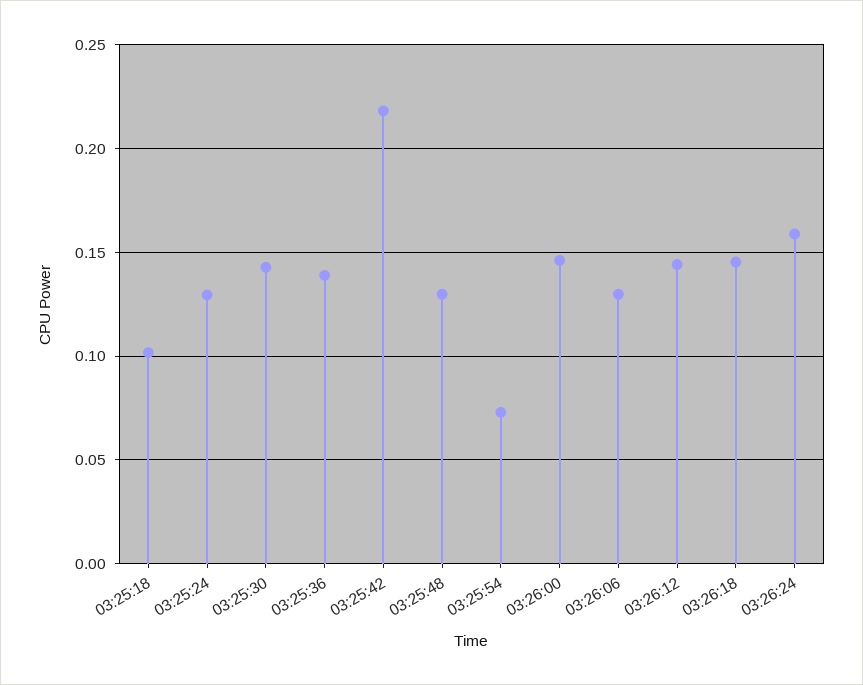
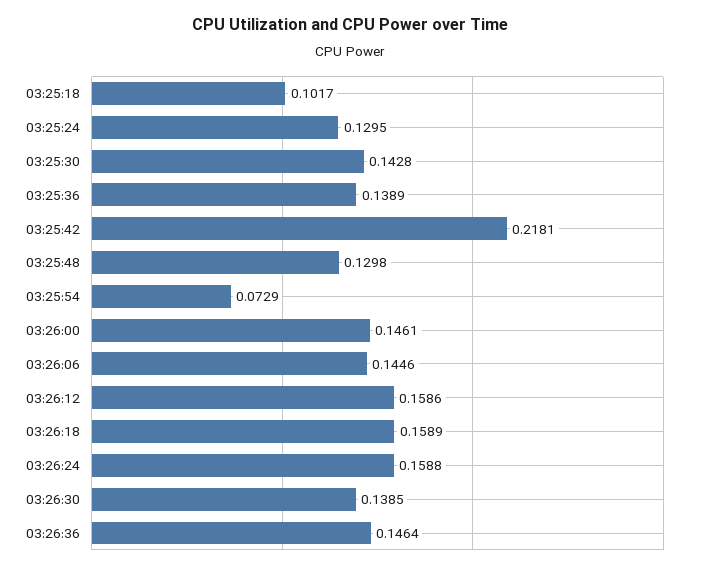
03:26:06: 0.13 -> 0.1446
03:26:12: 0.145 -> 0.1586
03:26:18: 0.145 -> 0.1589
03:26:30: none -> 0.1385
03:26:36: none -> 0.1464

